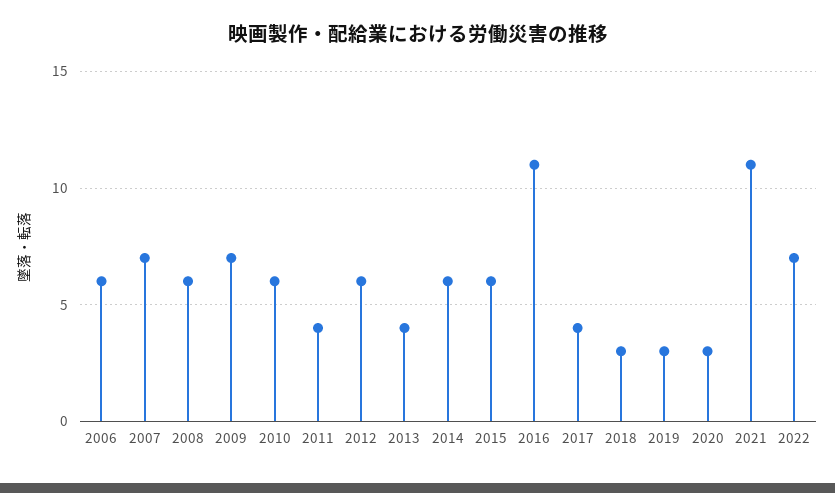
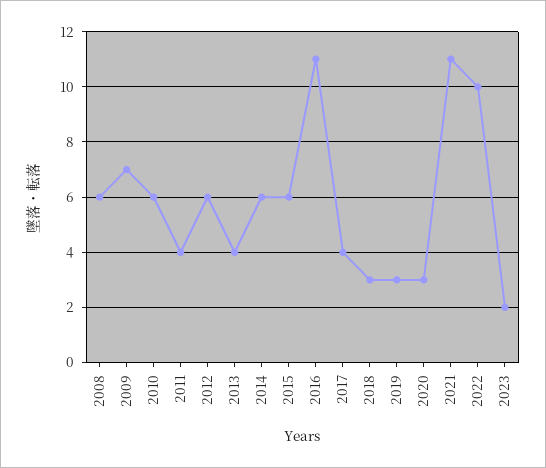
2006: 6 -> none
2007: 7 -> none
2022: 7 -> 10
2023: none -> 2

